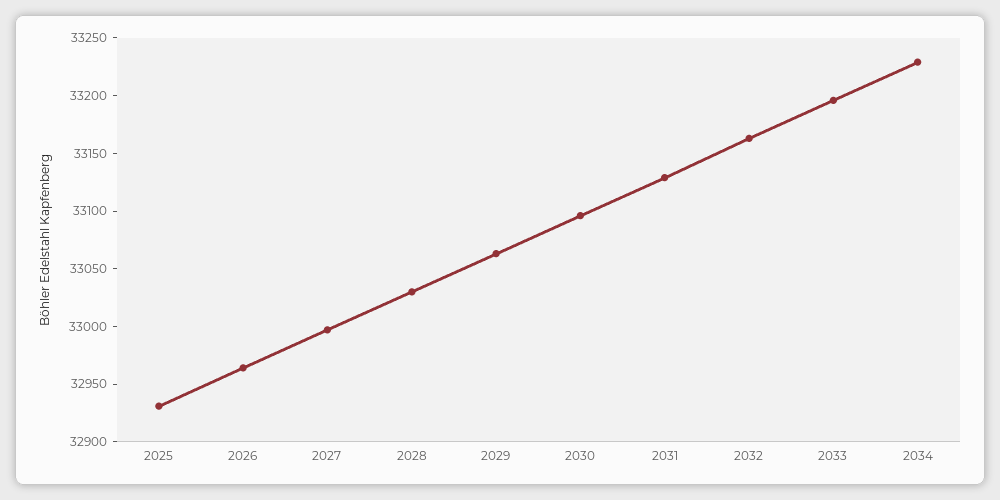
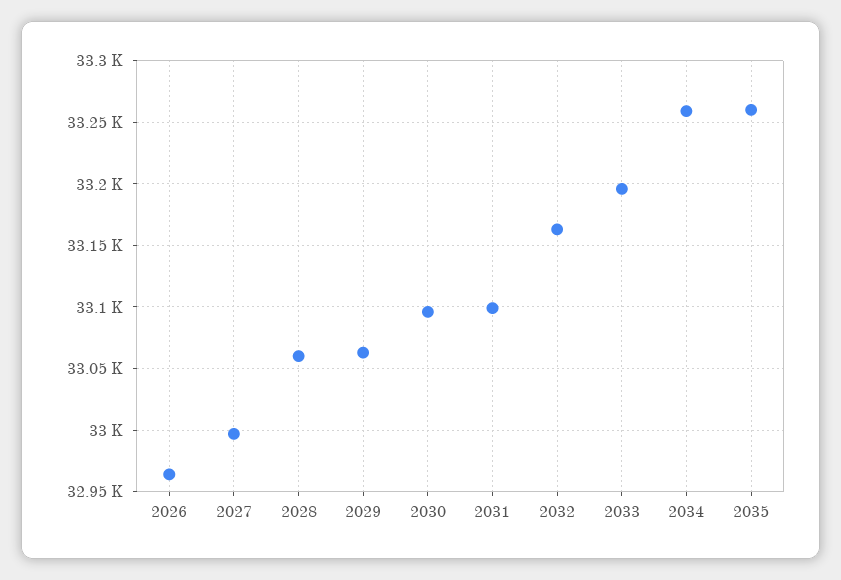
2025: 32930 -> none
2028: 33030 -> 33060
2031: 33130 -> 33100
2034: 33230 -> 33260
2035: none -> 33260

